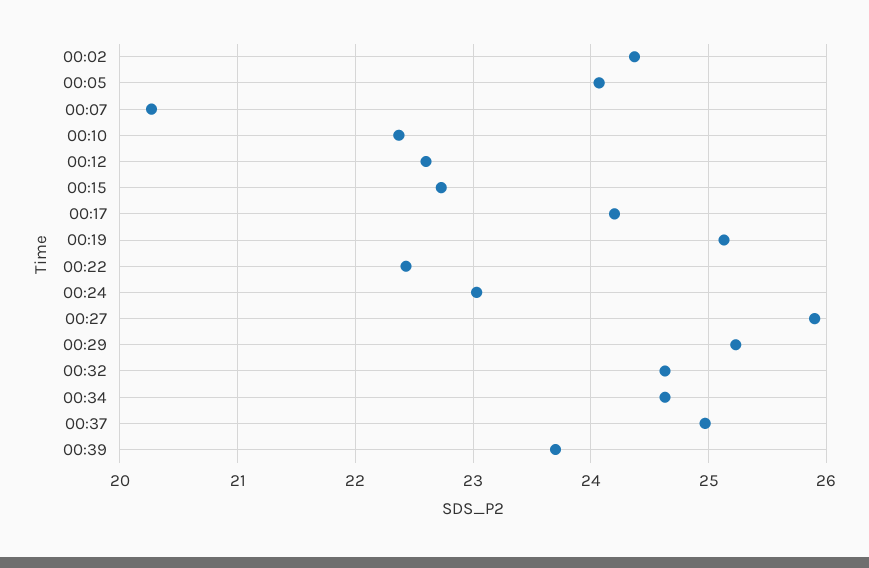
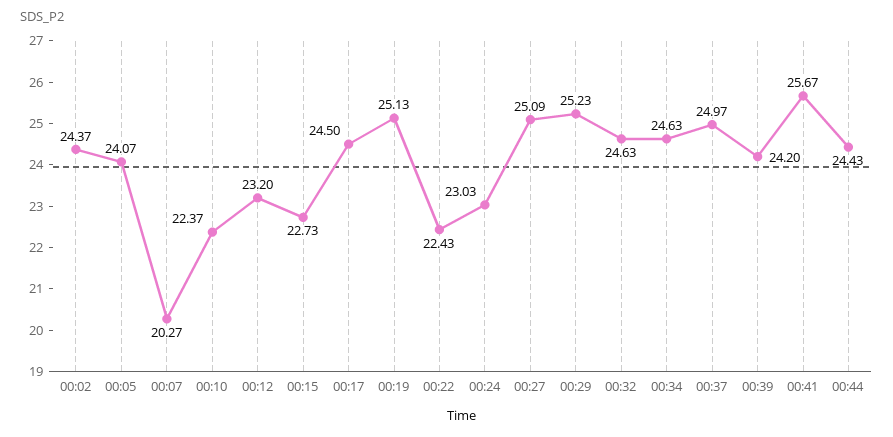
00:12: 22.6 -> 23.2
00:17: 24.2 -> 24.5
00:27: 25.9 -> 25.09
00:39: 23.7 -> 24.2
00:41: none -> 25.67
00:44: none -> 24.43

